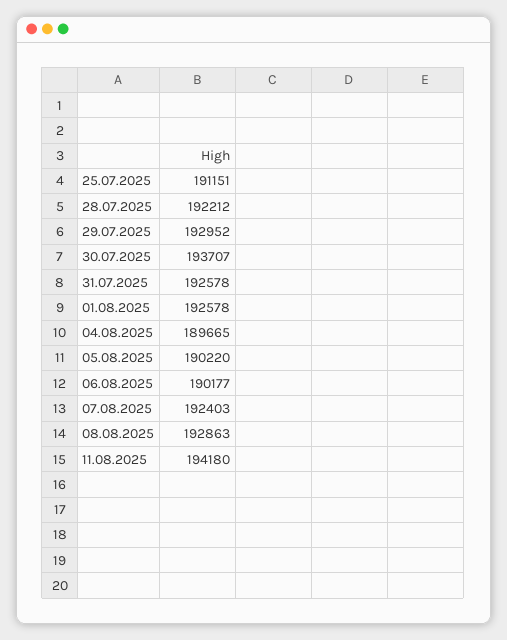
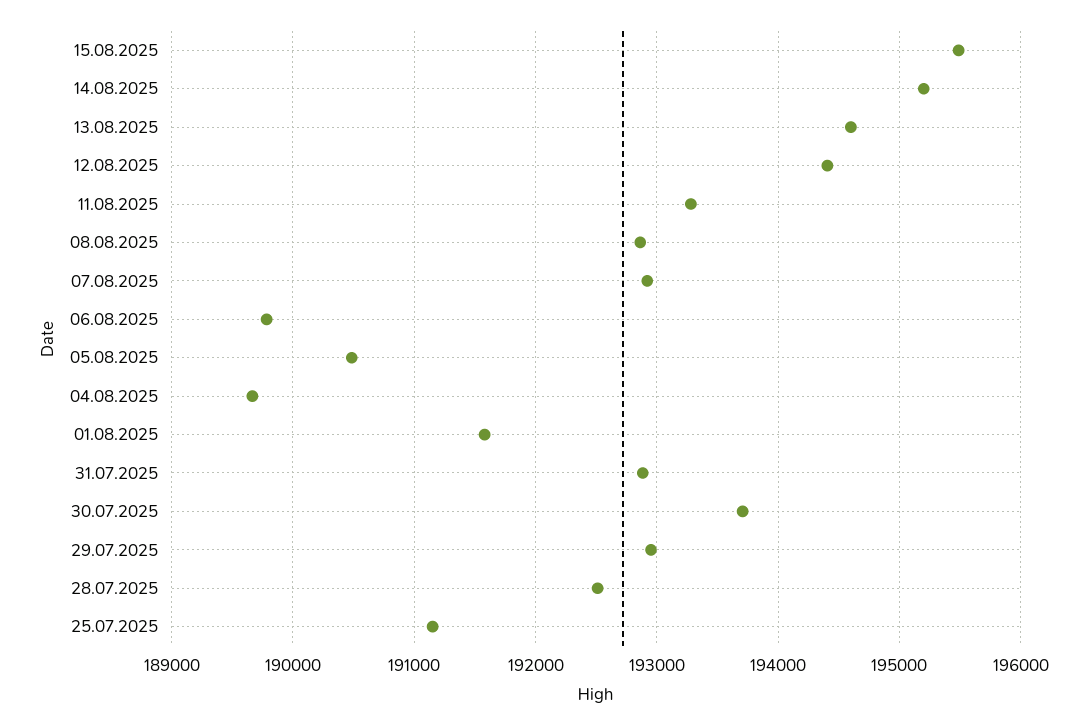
28.07.2025: 192212 -> 192500
31.07.2025: 192578 -> 192900
01.08.2025: 192578 -> 191600
05.08.2025: 190220 -> 190500
06.08.2025: 190177 -> 189800
07.08.2025: 192403 -> 192900
11.08.2025: 194180 -> 193300
15.08.2025: none -> 195500
14.08.2025: none -> 195200
13.08.2025: none -> 194600
12.08.2025: none -> 194400

